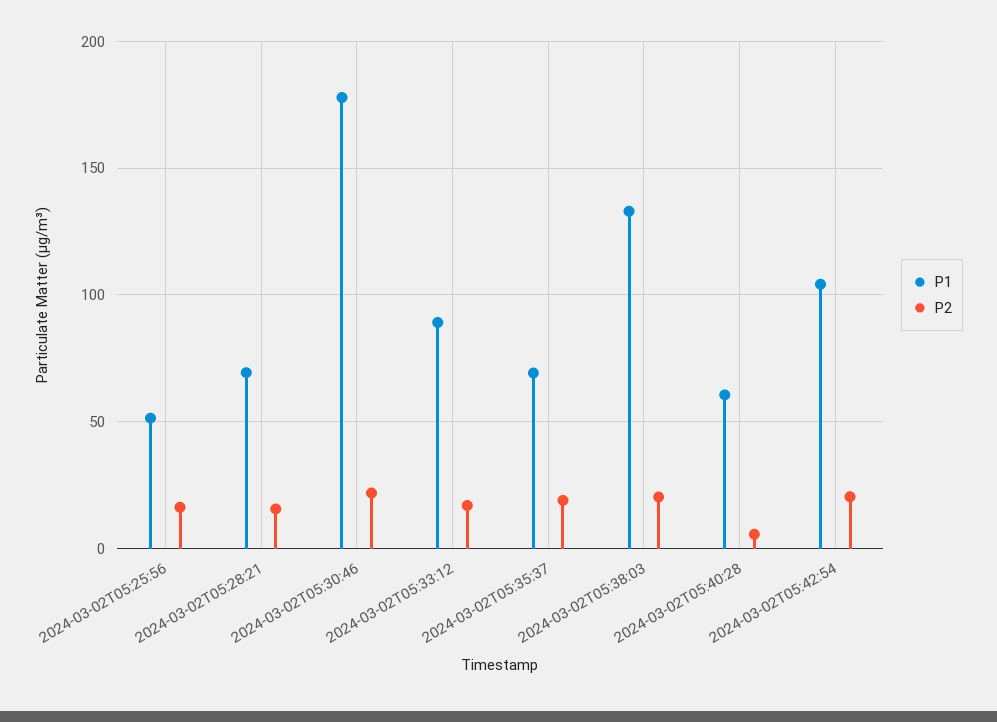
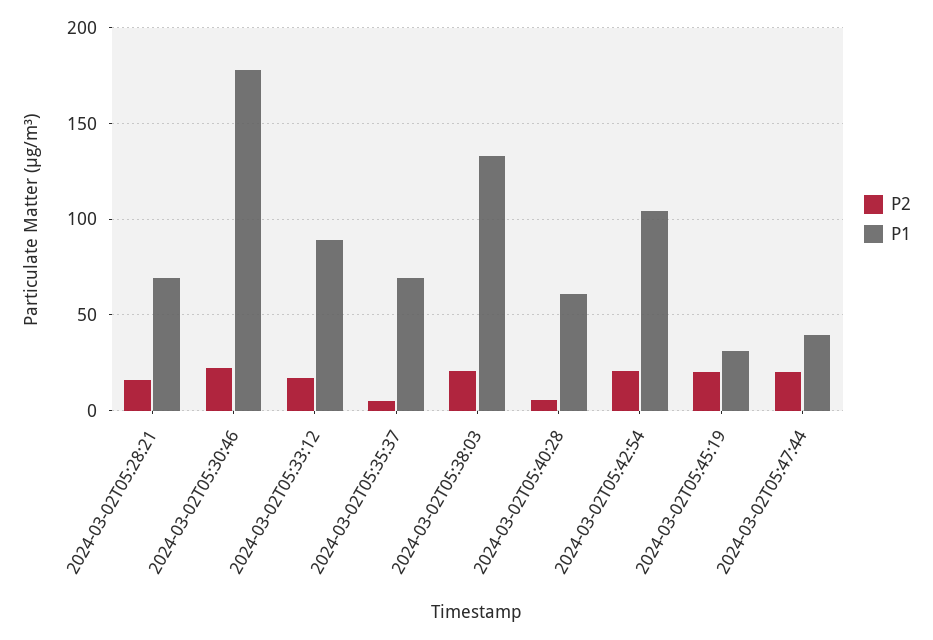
P1, 2024-03-02T05:25:56: 50 -> none
P2, 2024-03-02T05:25:56: 15 -> none
P2, 2024-03-02T05:35:37: 20 -> 5
P2, 2024-03-02T05:45:19: none -> 20
P1, 2024-03-02T05:45:19: none -> 30
P2, 2024-03-02T05:47:44: none -> 20
P1, 2024-03-02T05:47:44: none -> 40

